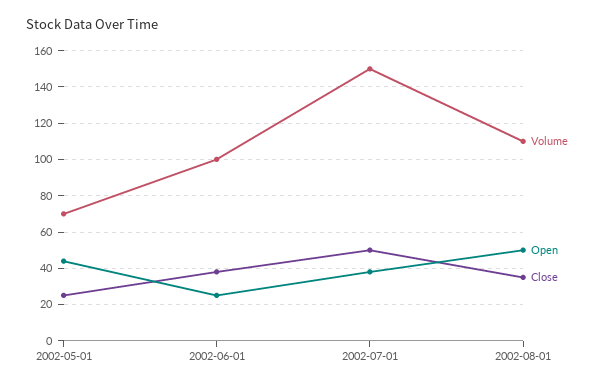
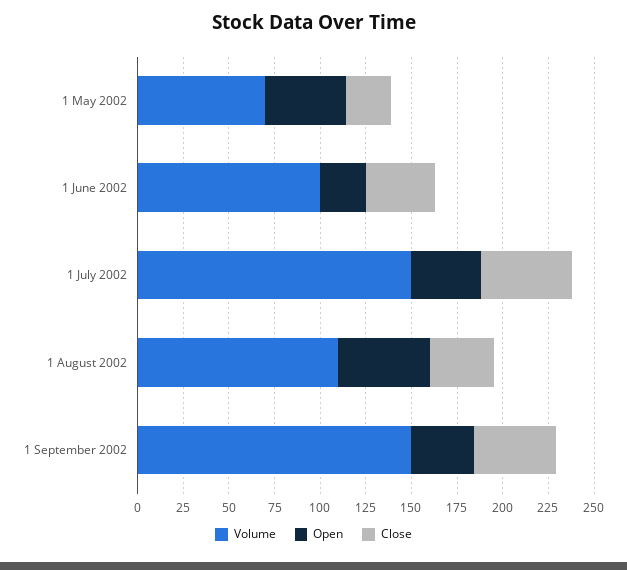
Volume, 1 September 2002: none -> 150
Open, 1 September 2002: none -> 35
Close, 1 September 2002: none -> 45

